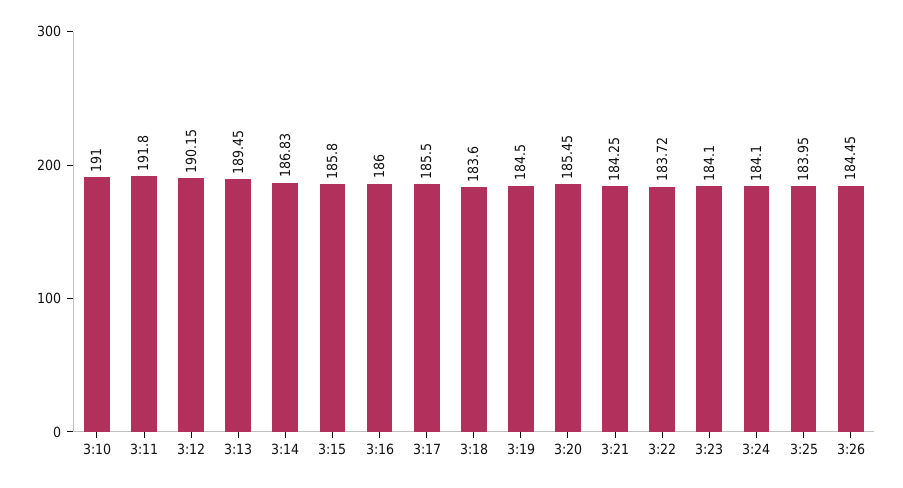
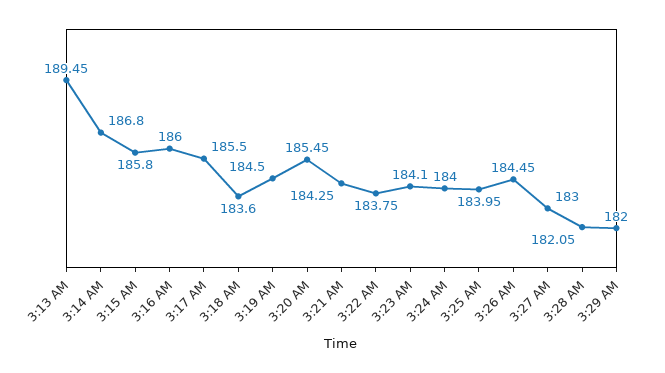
3:10: 191 -> none
3:11: 191.8 -> none
3:12: 190.15 -> none
3:14: 186.83 -> 186.8
3:22: 183.72 -> 183.75
3:24: 184.1 -> 184
3:27 AM: none -> 183
3:28 AM: none -> 182.05
3:29 AM: none -> 182

